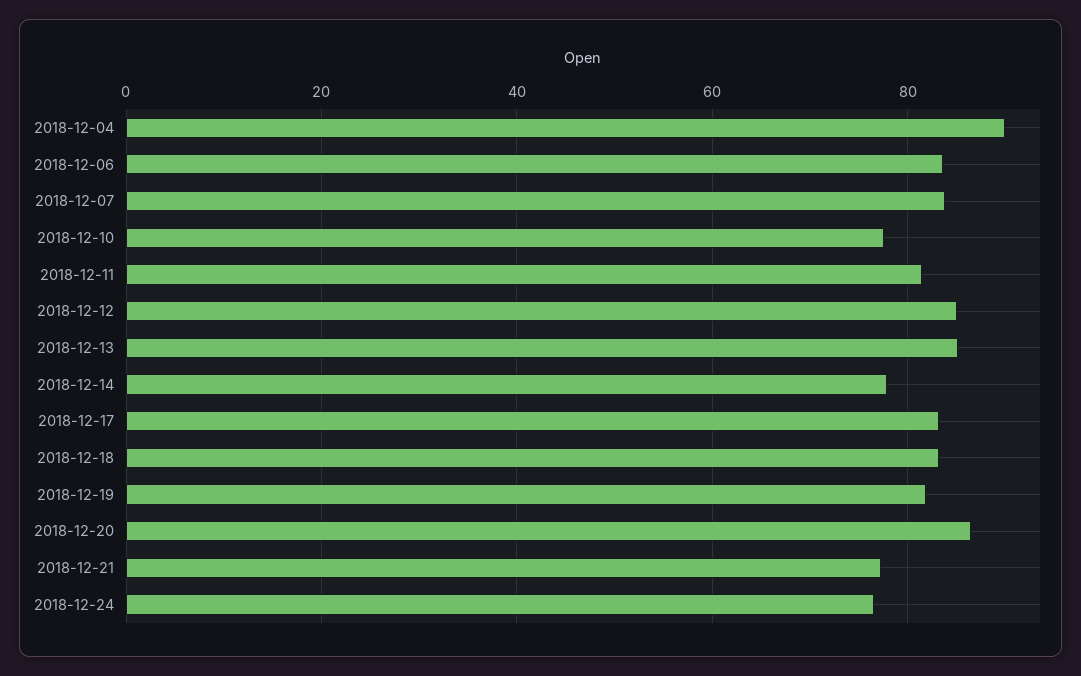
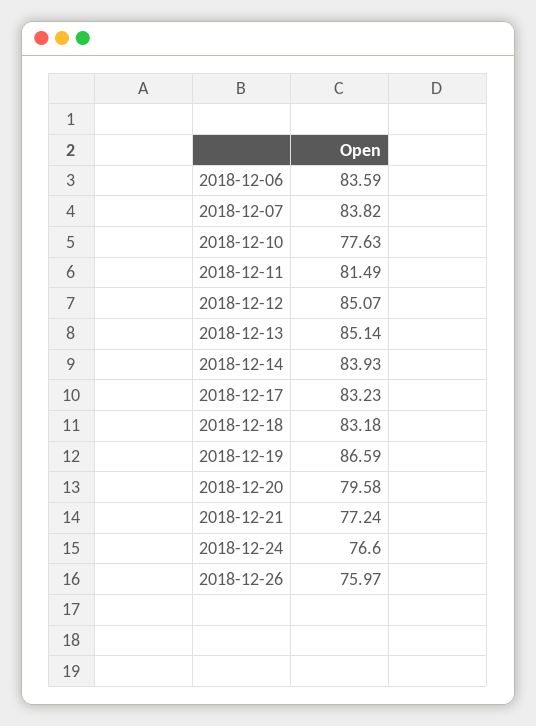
2018-12-04: 90 -> none
2018-12-14: 78 -> 83.93
2018-12-19: 82 -> 86.59
2018-12-20: 86 -> 79.58
2018-12-26: none -> 75.97

